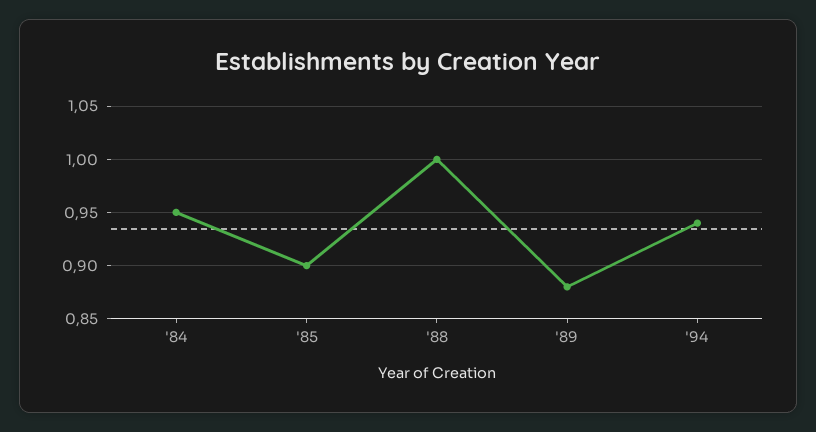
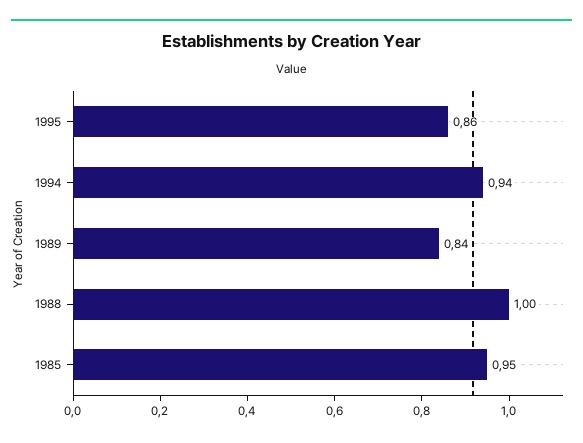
'84: 0.95 -> none
'85: 0.9 -> 0.95
'89: 0.88 -> 0.84
1995: none -> 0.86

